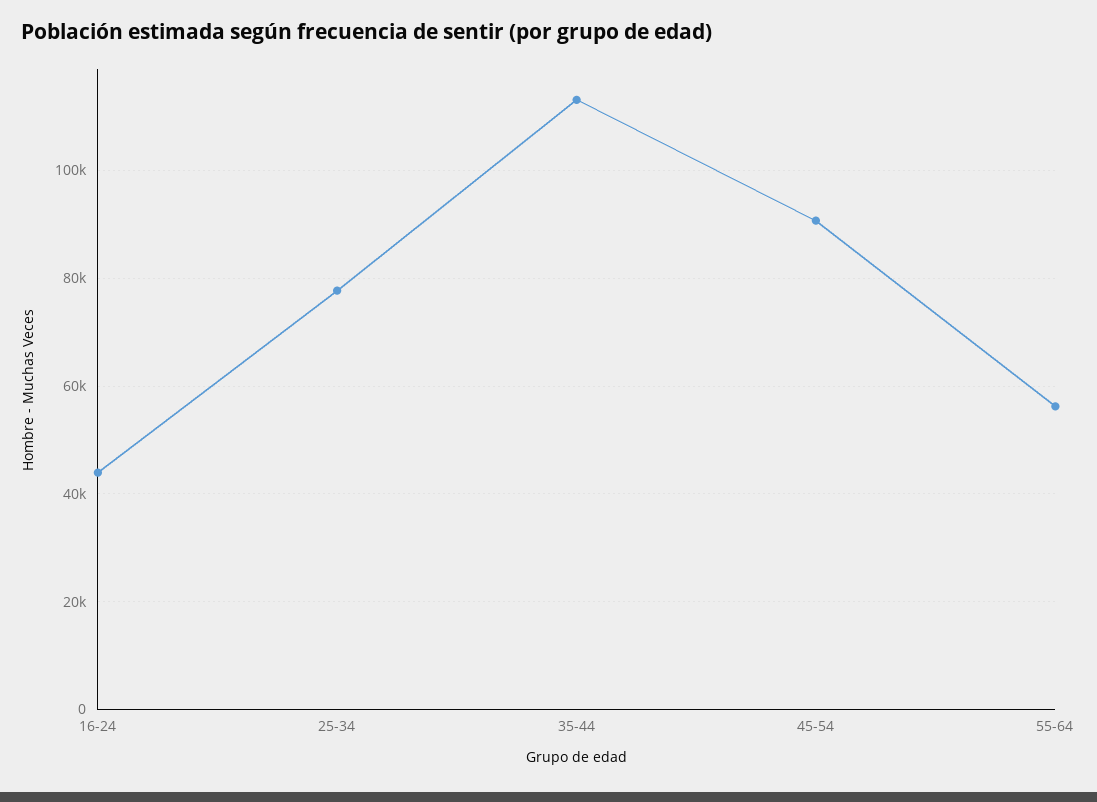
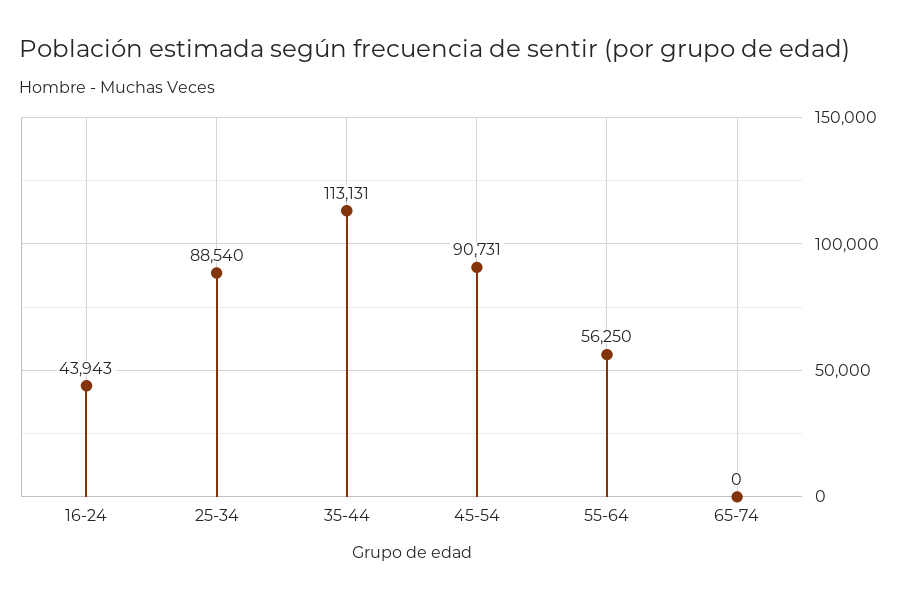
25-34: 78000 -> 88540
65-74: none -> 0

